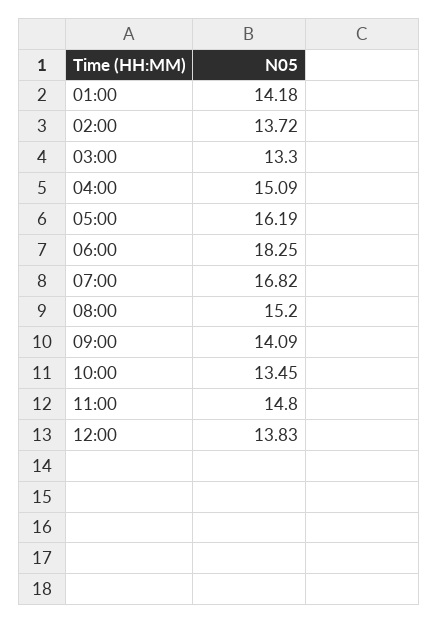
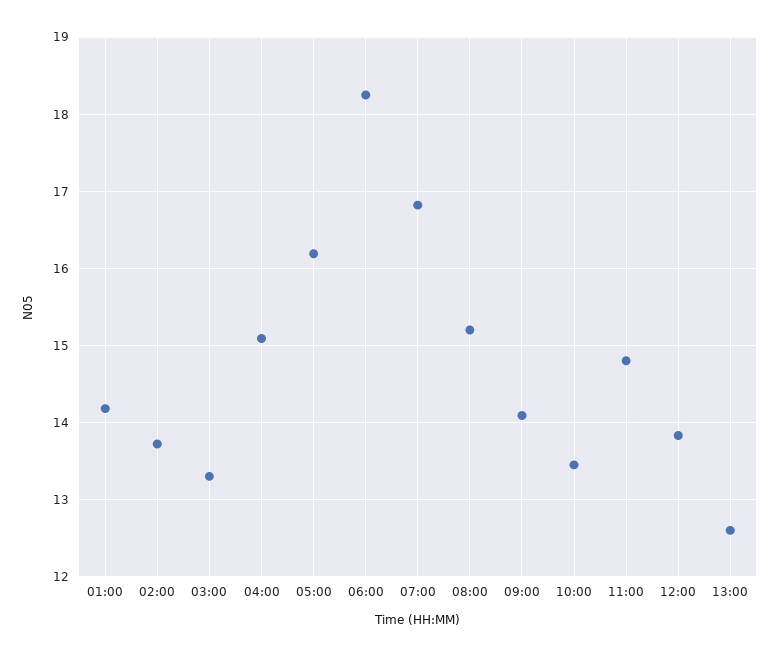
13:00: none -> 12.6

